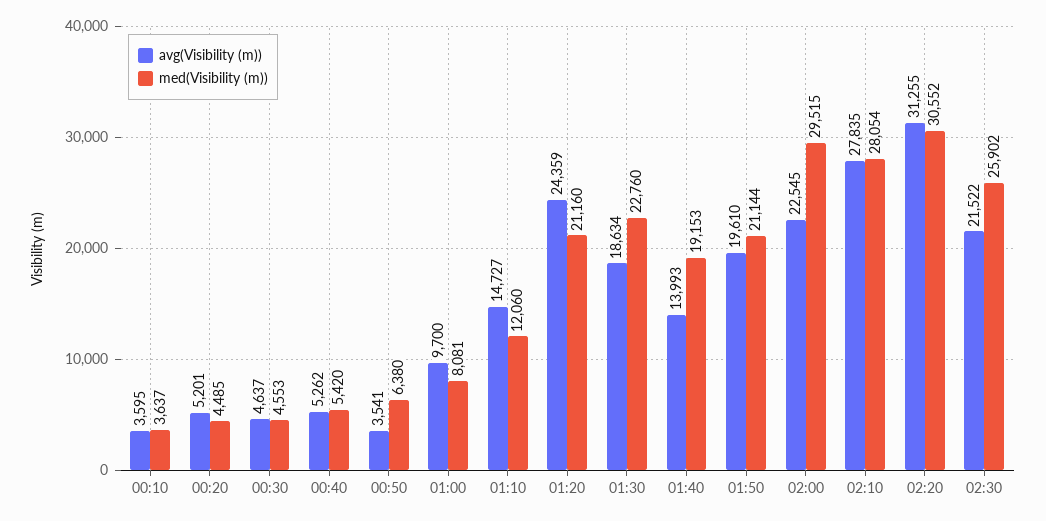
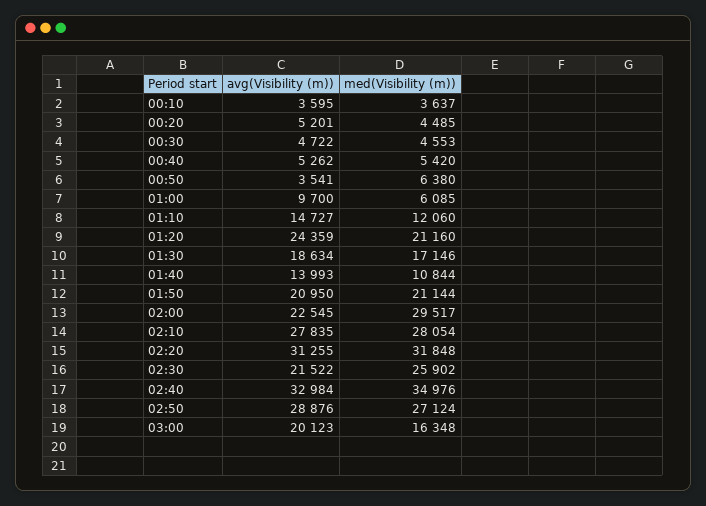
avg(Visibility (m)), 00:30: 4637 -> 4722
med(Visibility (m)), 01:00: 8081 -> 6085
med(Visibility (m)), 01:30: 22760 -> 17146
med(Visibility (m)), 01:40: 19153 -> 10844
avg(Visibility (m)), 01:50: 19610 -> 20950
med(Visibility (m)), 02:00: 29515 -> 29517
med(Visibility (m)), 02:20: 30552 -> 31848
avg(Visibility (m)), 02:40: none -> 32984
med(Visibility (m)), 02:40: none -> 34976
avg(Visibility (m)), 02:50: none -> 28876
med(Visibility (m)), 02:50: none -> 27124
avg(Visibility (m)), 03:00: none -> 20123
med(Visibility (m)), 03:00: none -> 16348

